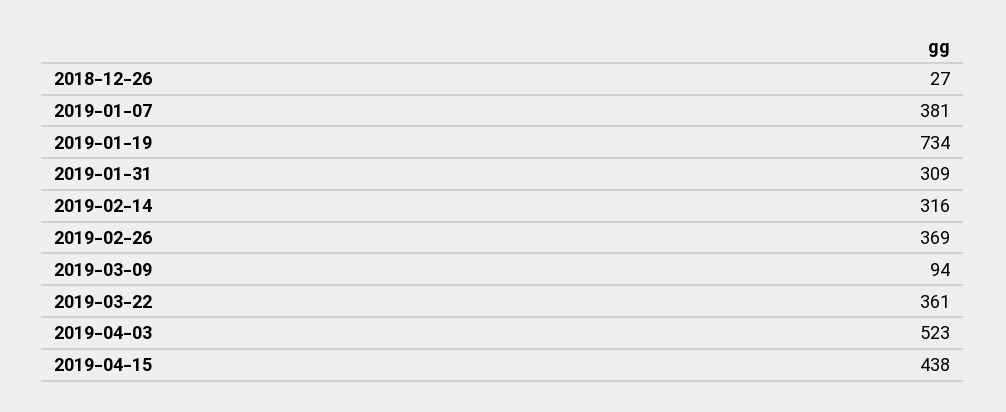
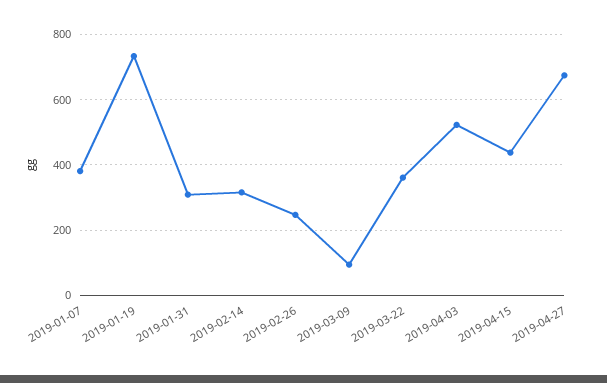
2018-12-26: 27 -> none
2019-02-26: 369 -> 240
2019-04-27: none -> 680

